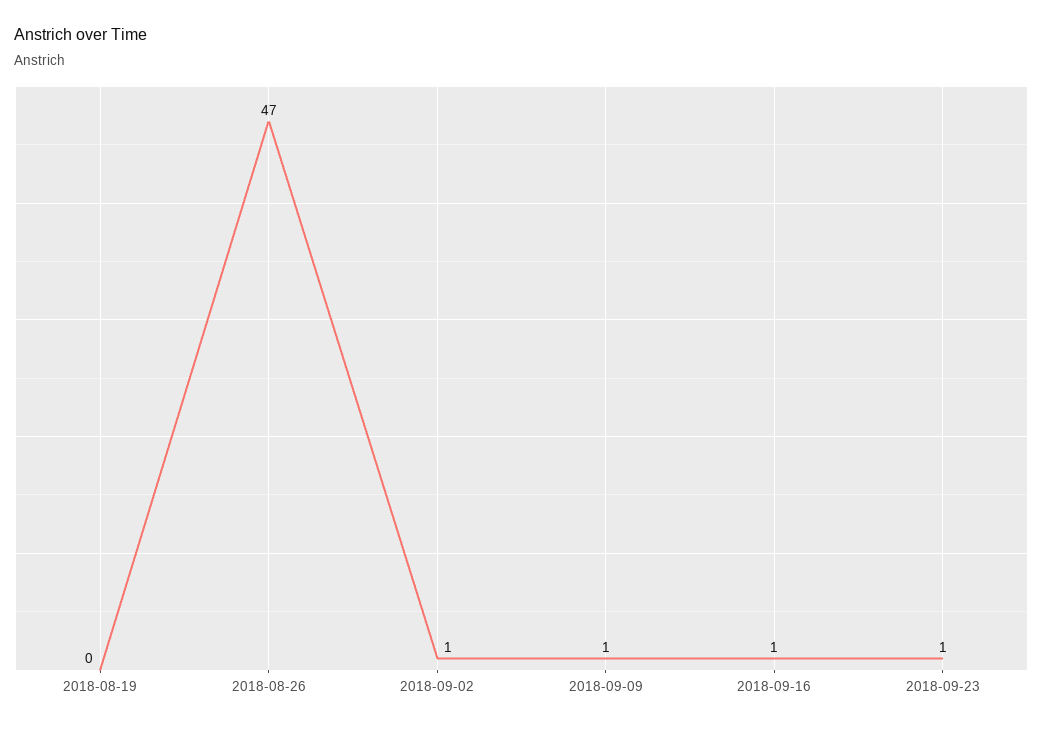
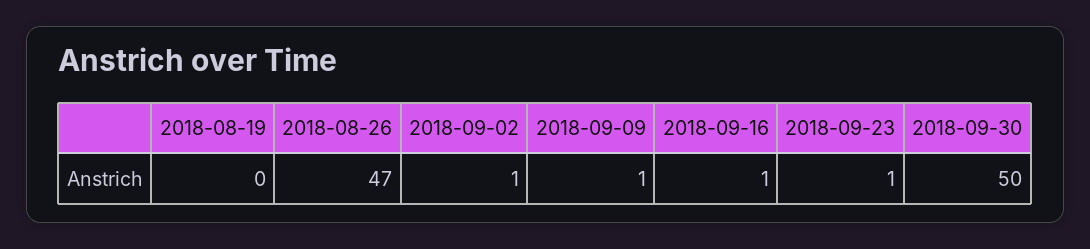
2018-09-30: none -> 50

